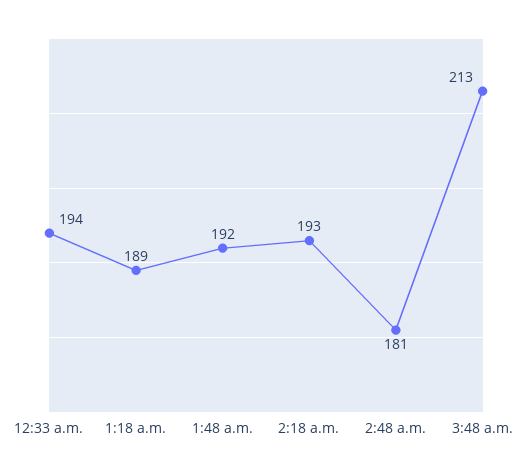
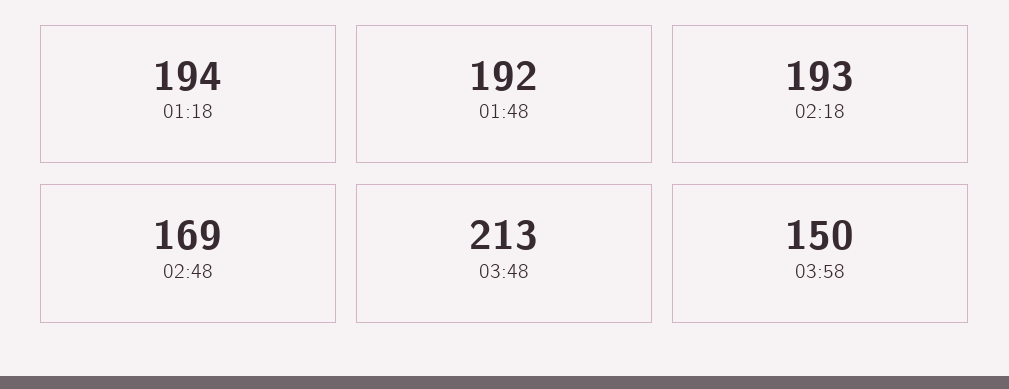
12:33 a.m.: 194 -> none
1:18 a.m.: 189 -> 194
2:48 a.m.: 181 -> 169
03:58: none -> 150

